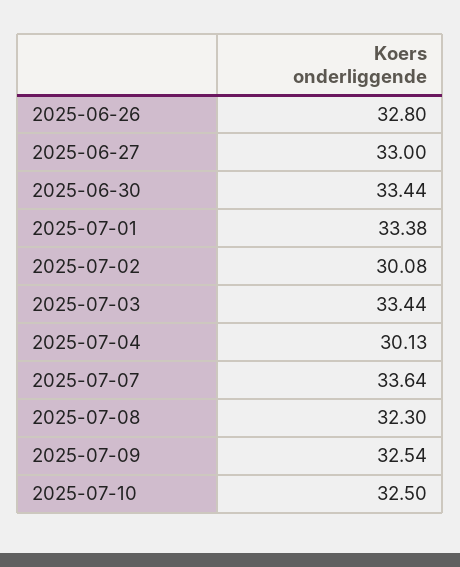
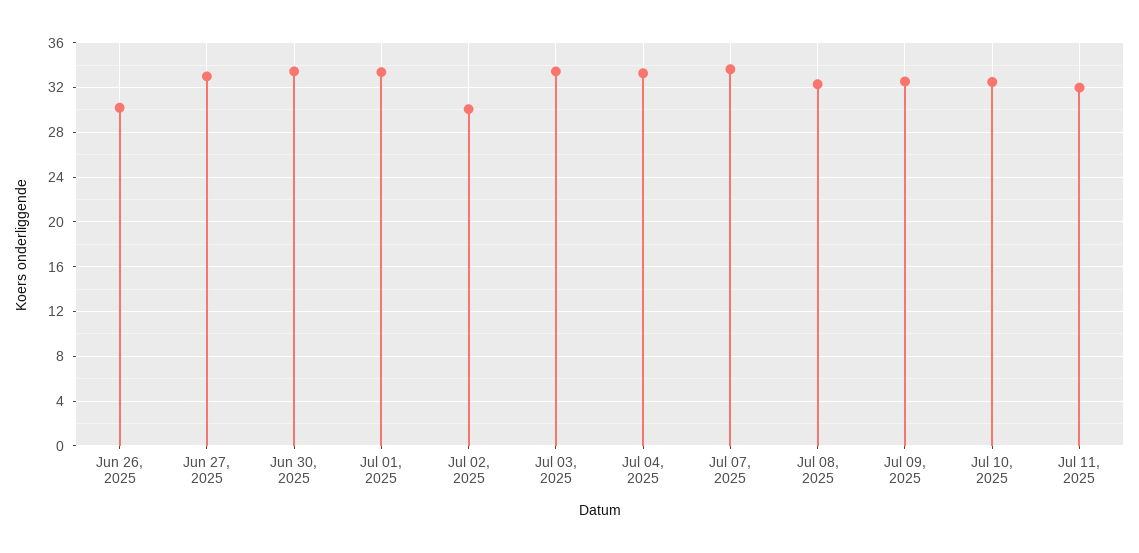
2025-06-26: 32.8 -> 30
2025-07-04: 30.13 -> 33
Jul 11, 2025: none -> 32

